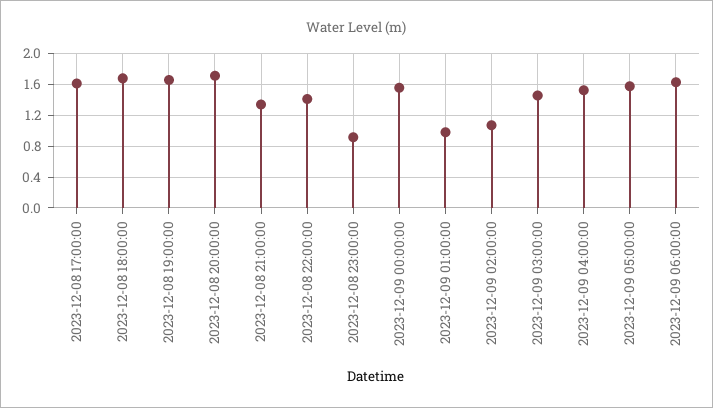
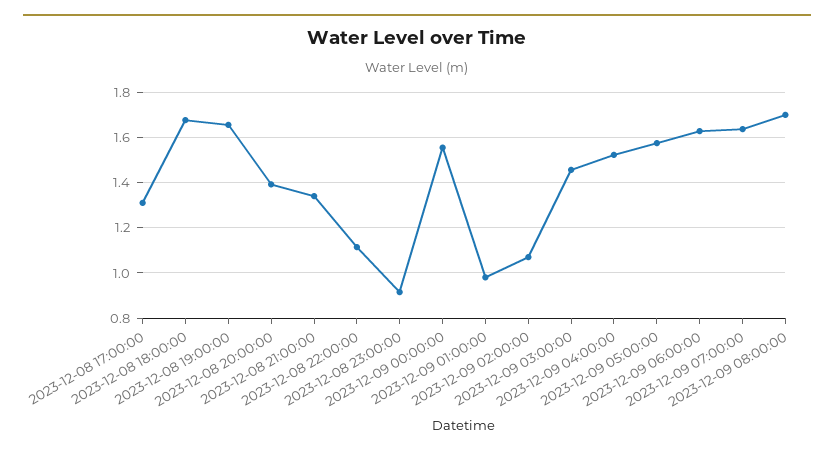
2023-12-08 17:00:00: 1.6 -> 1.3
2023-12-08 20:00:00: 1.7 -> 1.4
2023-12-08 22:00:00: 1.4 -> 1.1
2023-12-09 07:00:00: none -> 1.65
2023-12-09 08:00:00: none -> 1.7

